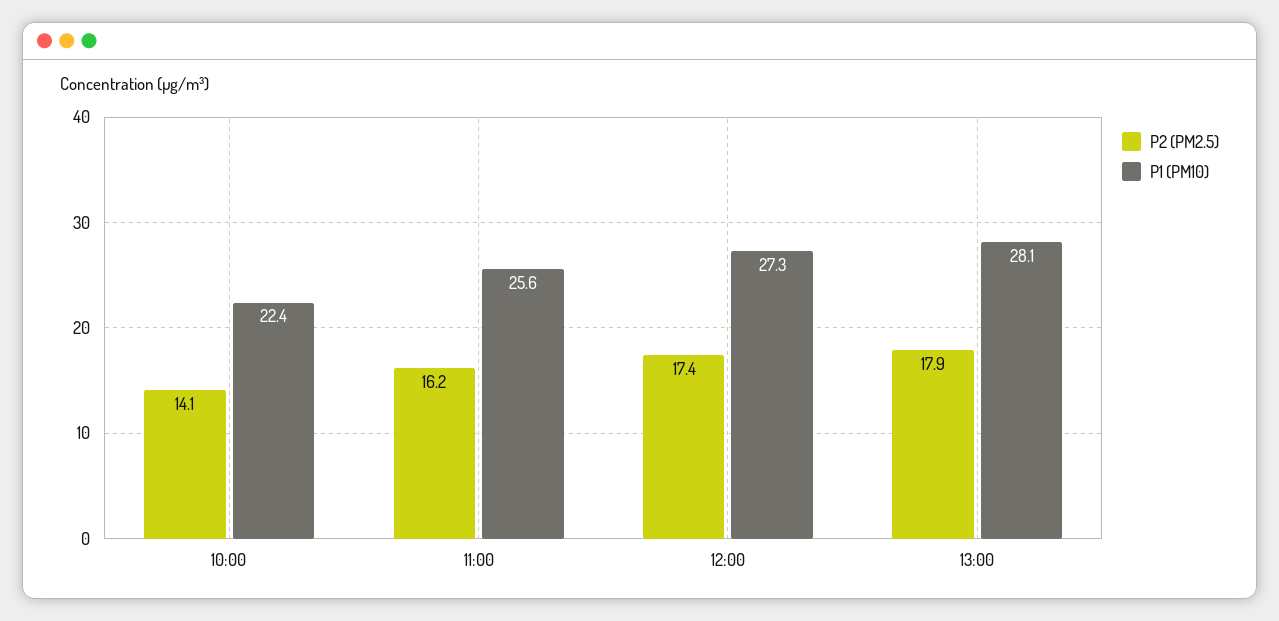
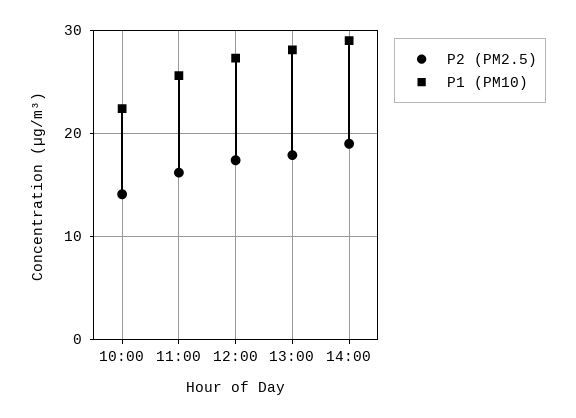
P2 (PM2.5), 14:00: none -> 19
P1 (PM10), 14:00: none -> 29

